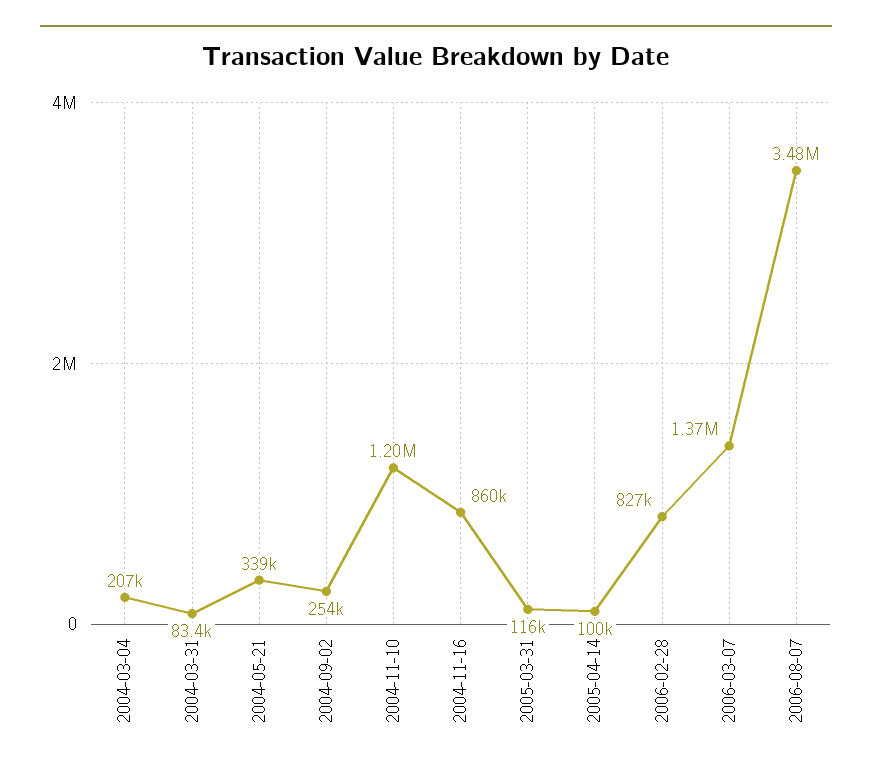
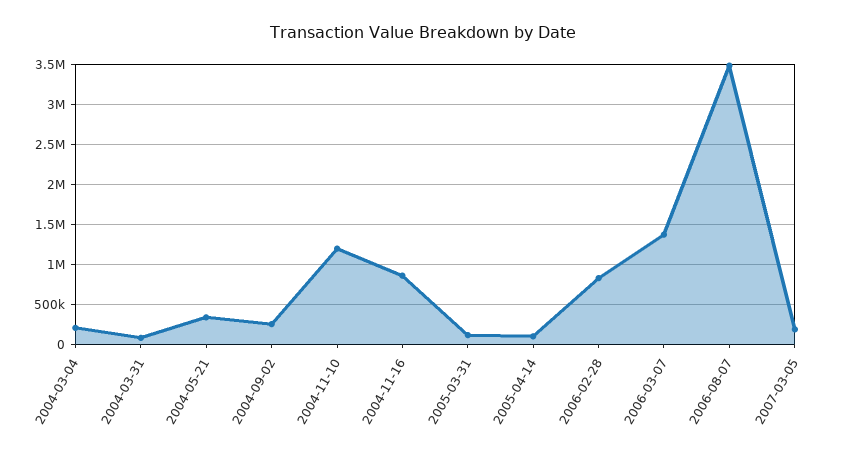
2007-03-05: none -> 200000

